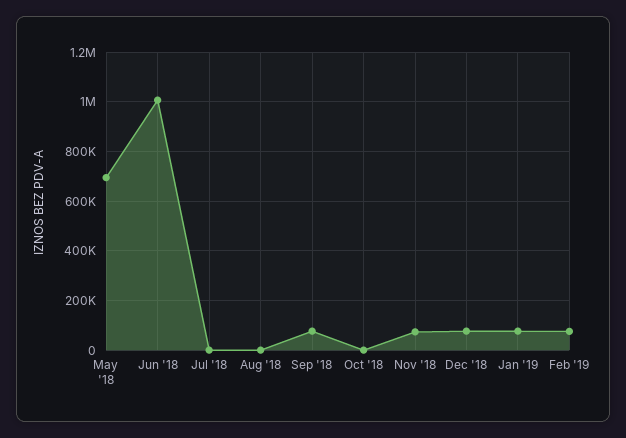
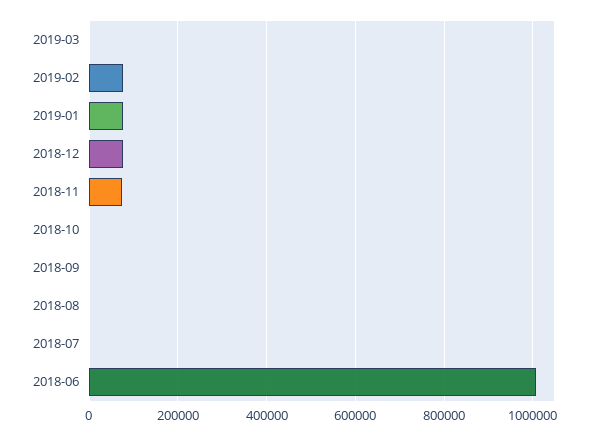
May '18: 700000 -> none
Sep '18: 75000 -> 0
2019-03: none -> 0

